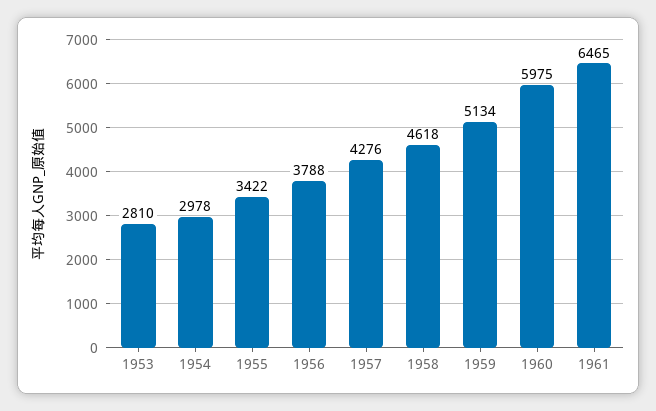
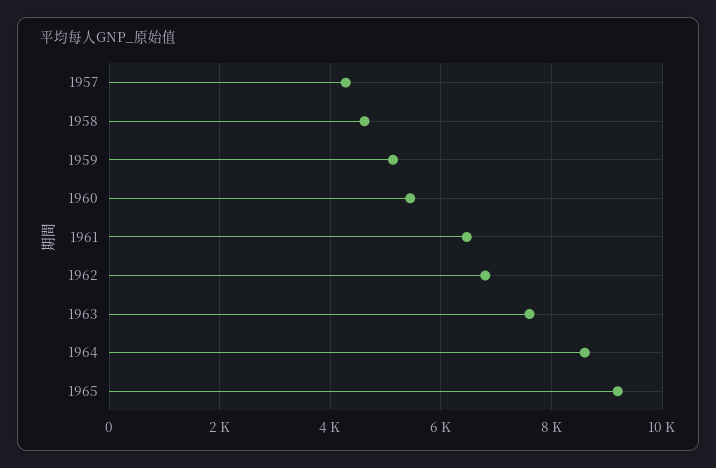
1953: 2810 -> none
1954: 2978 -> none
1955: 3422 -> none
1956: 3788 -> none
1960: 5975 -> 5400
1962: none -> 6800
1963: none -> 7600
1964: none -> 8600
1965: none -> 9200

